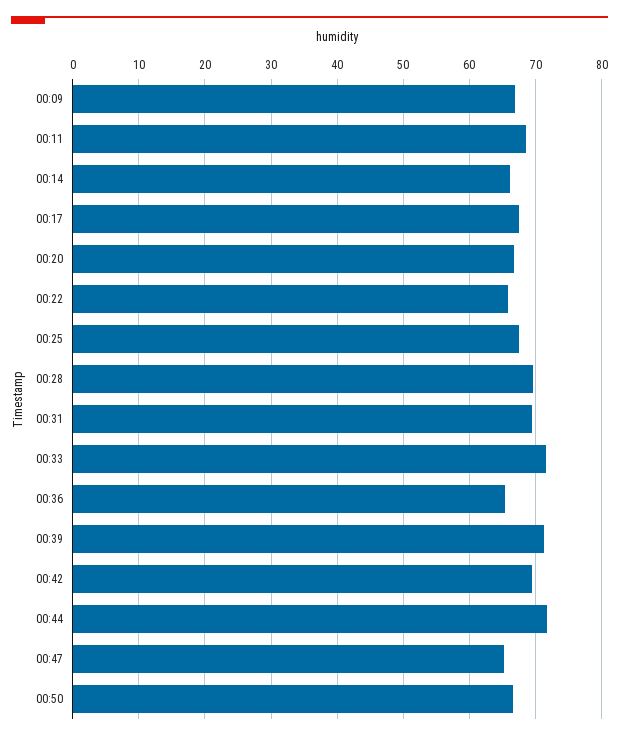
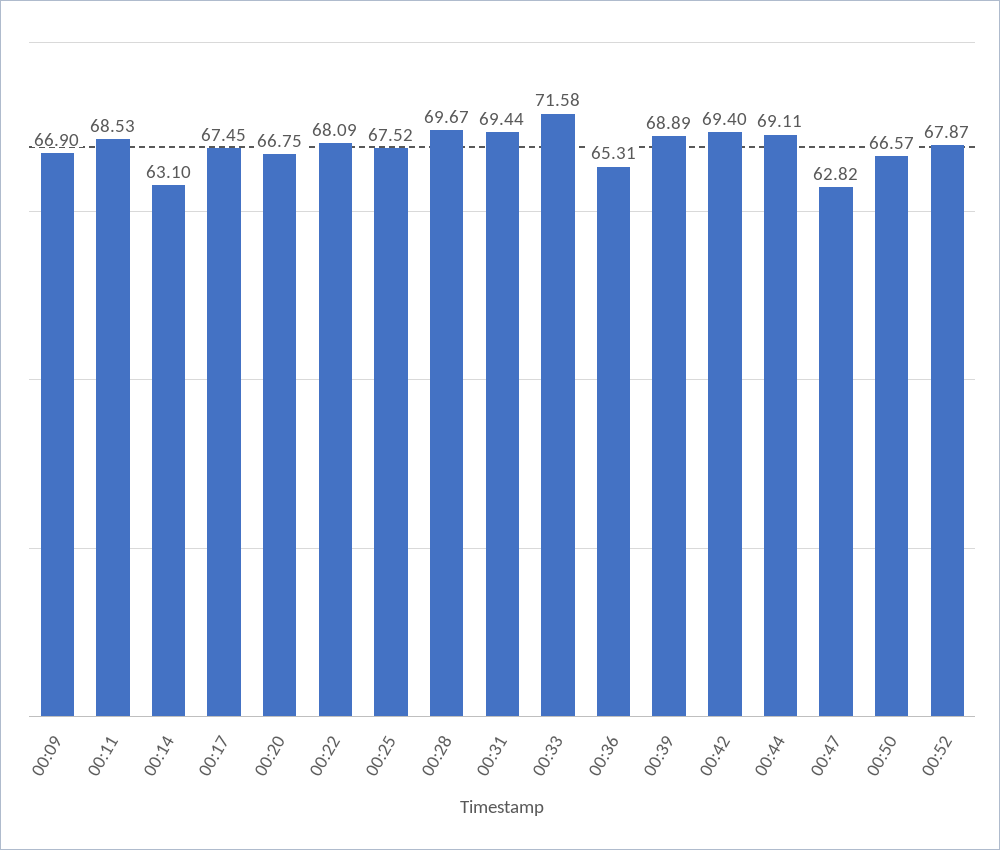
00:14: 66 -> 63.1
00:22: 66 -> 68.09
00:39: 71 -> 68.89
00:44: 72 -> 69.11
00:47: 65 -> 62.82
00:52: none -> 67.87

